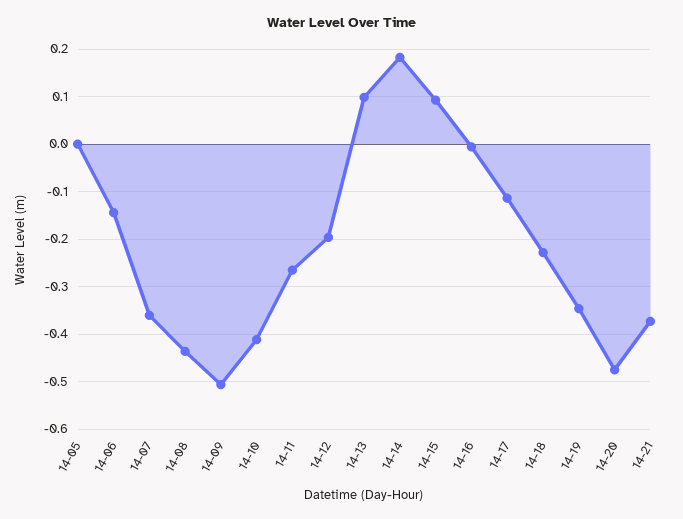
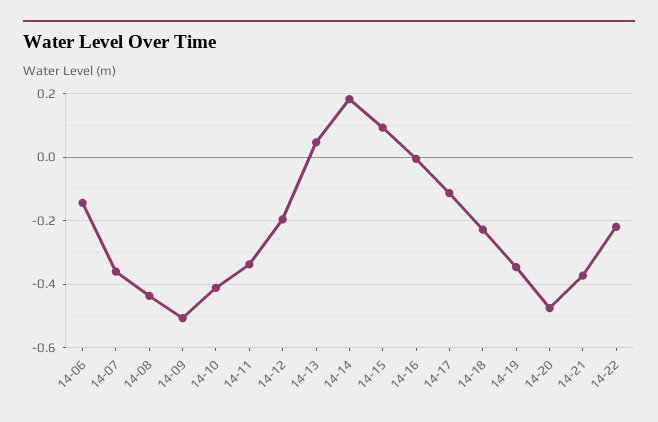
14-05: 0 -> none
14-11: -0.26 -> -0.34
14-13: 0.1 -> 0.04
14-22: none -> -0.22

